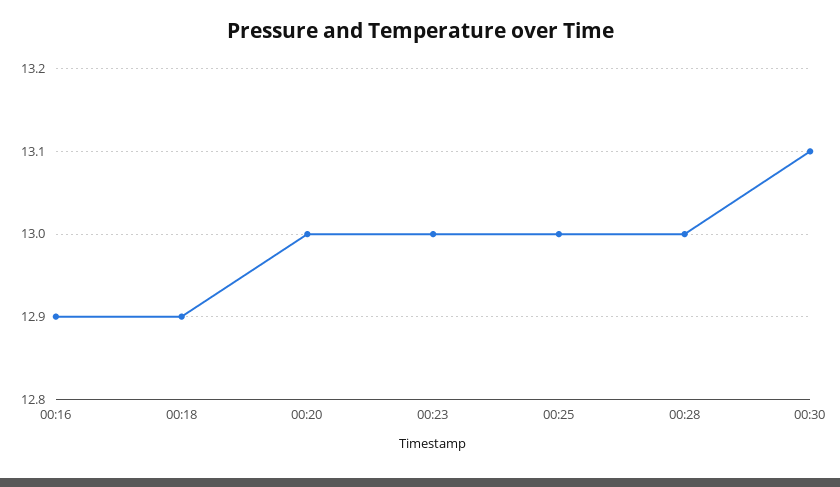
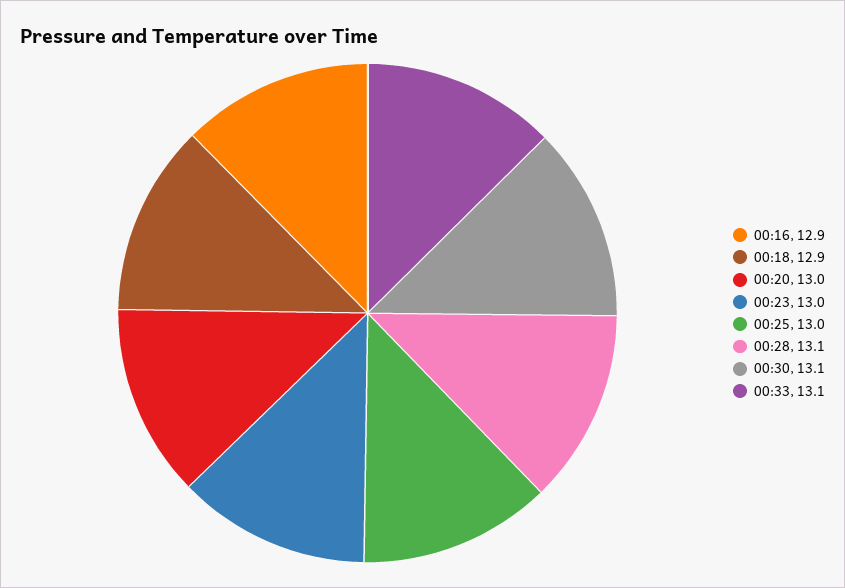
00:28: 13 -> 13.1
00:33: none -> 13.1

